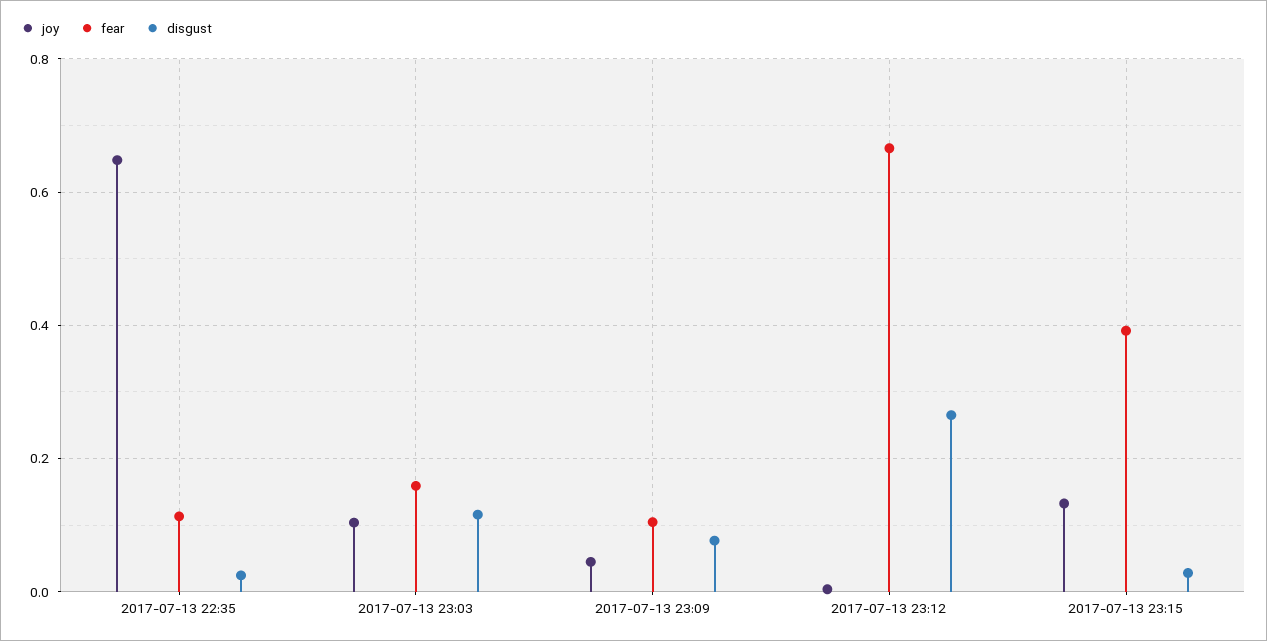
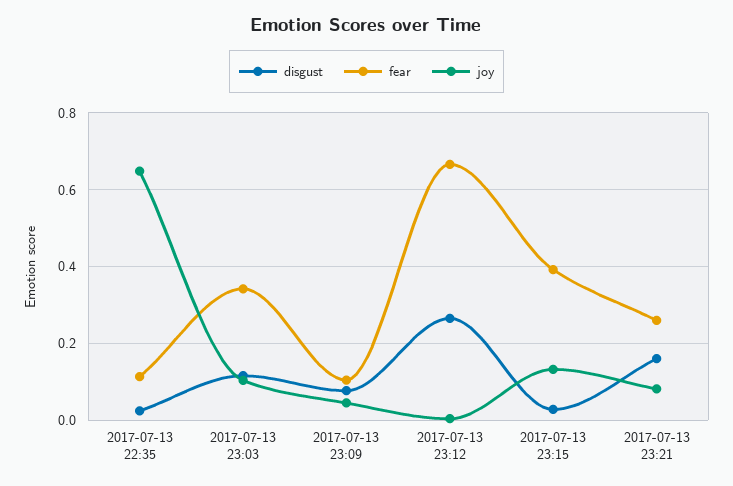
fear, 2017-07-13 23:03: 0.16 -> 0.34
disgust, 2017-07-13 23:21: none -> 0.16
fear, 2017-07-13 23:21: none -> 0.26
joy, 2017-07-13 23:21: none -> 0.08

